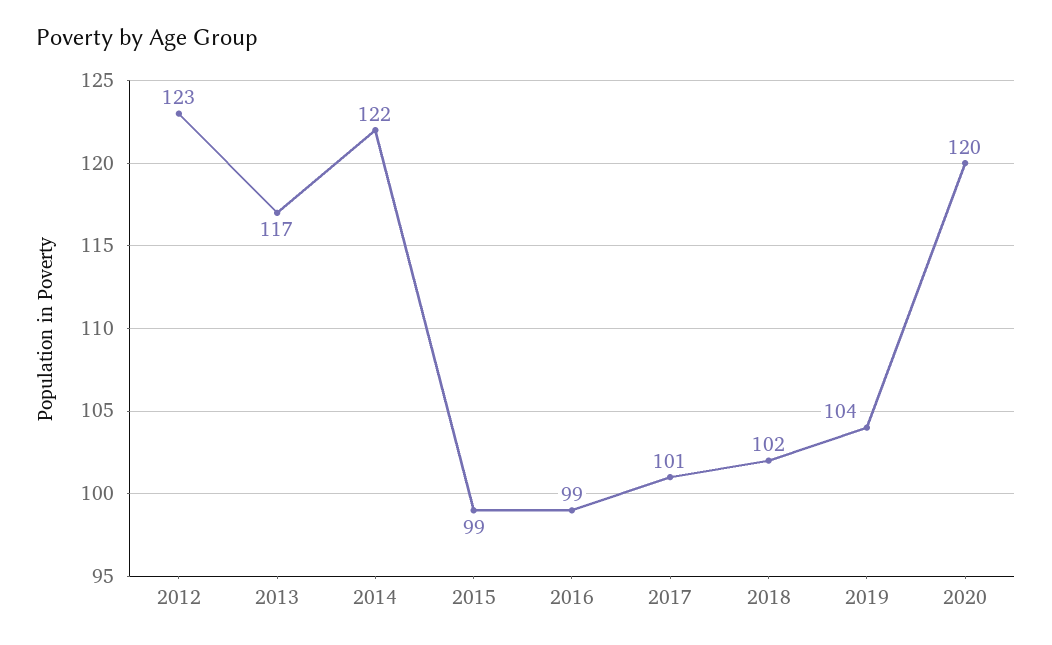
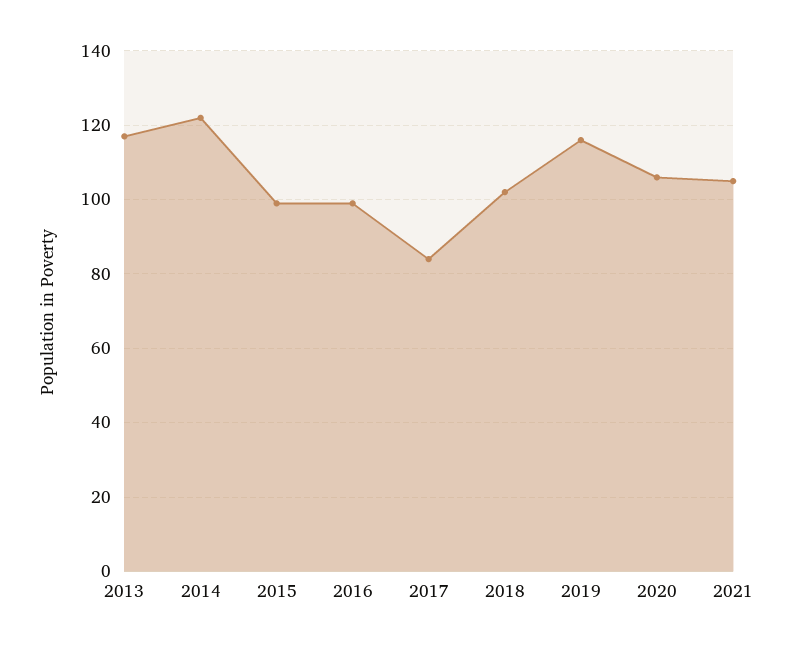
2012: 123 -> none
2017: 101 -> 85
2019: 104 -> 115
2020: 120 -> 105
2021: none -> 105

